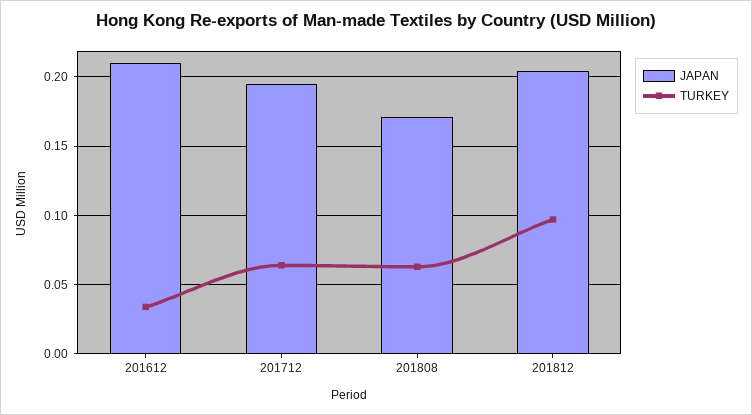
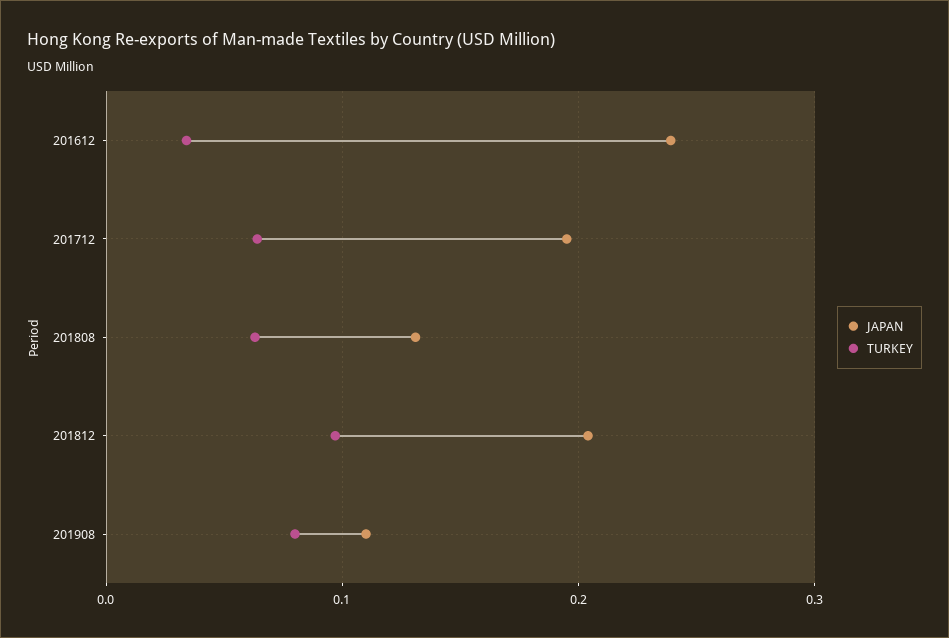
JAPAN, 201612: 0.21 -> 0.24
JAPAN, 201808: 0.17 -> 0.13
JAPAN, 201908: none -> 0.11
TURKEY, 201908: none -> 0.08

